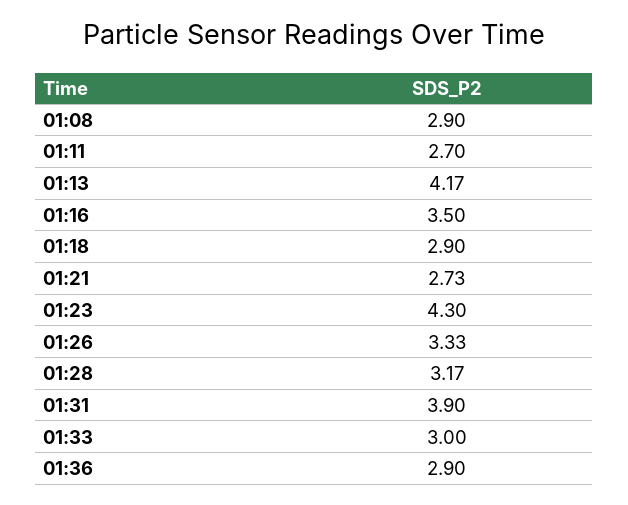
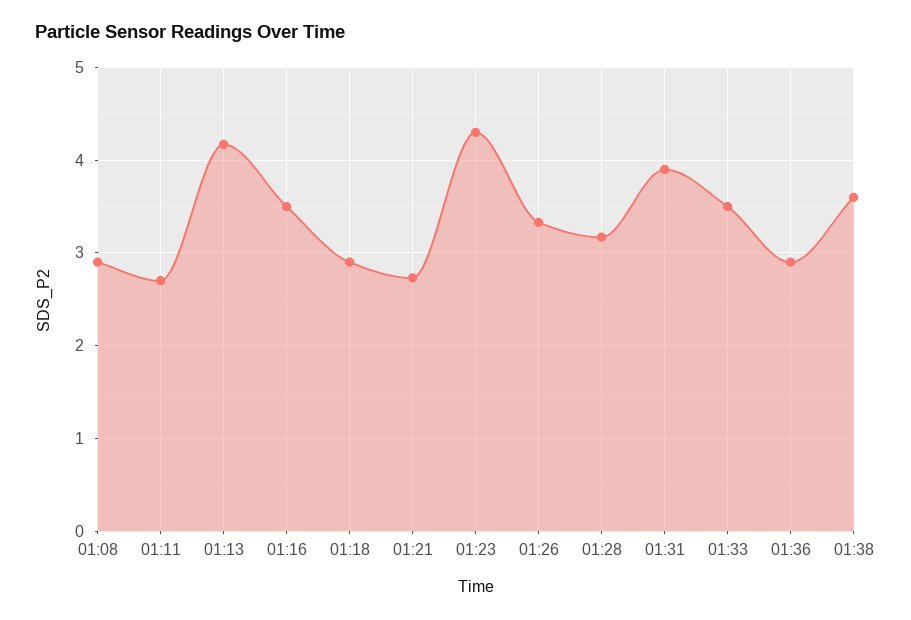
01:33: 3 -> 3.5
01:38: none -> 3.6

